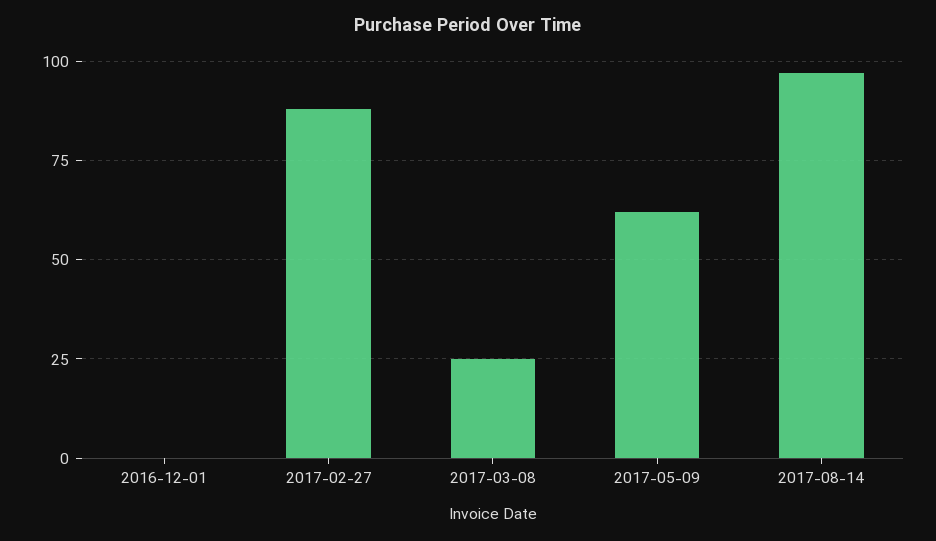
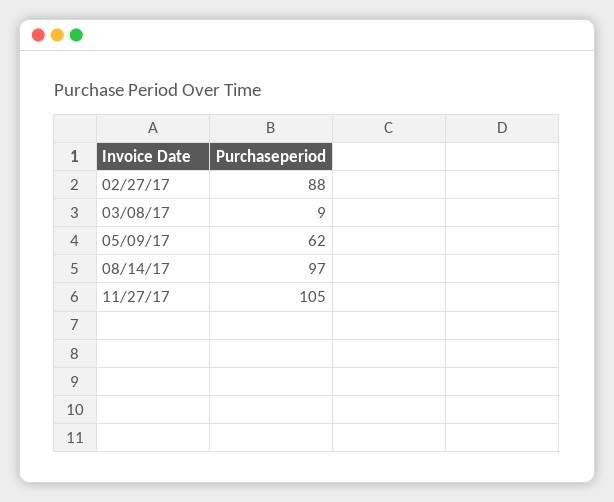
2016-12-01: 0 -> none
2017-03-08: 25 -> 9
11/27/17: none -> 105

